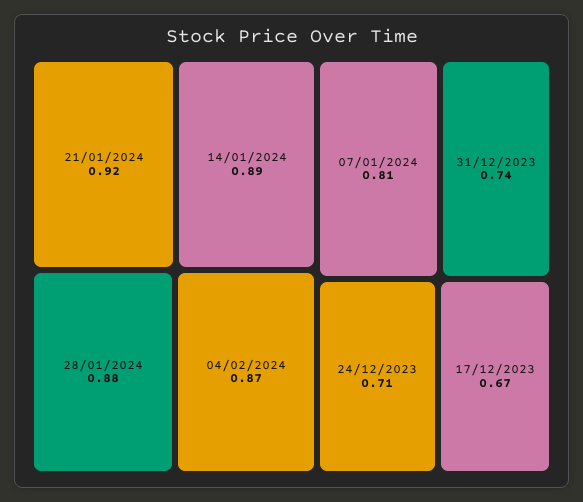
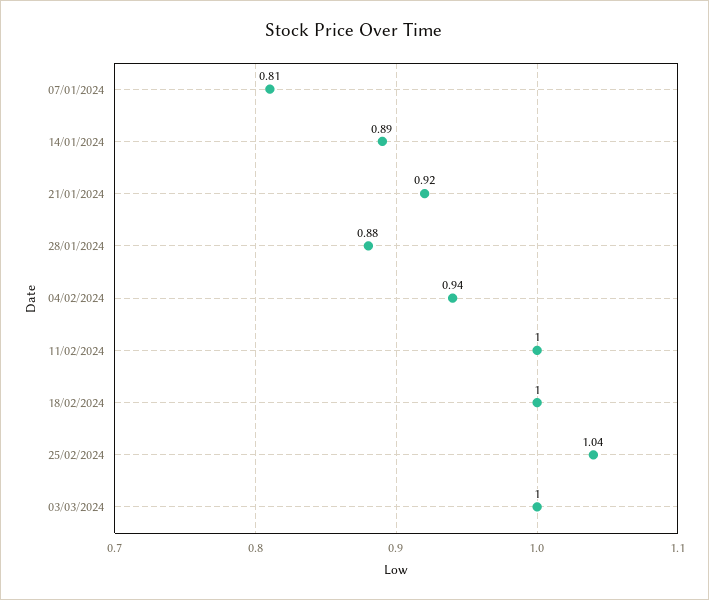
04/02/2024: 0.87 -> 0.94
31/12/2023: 0.74 -> none
24/12/2023: 0.71 -> none
17/12/2023: 0.67 -> none
11/02/2024: none -> 1
18/02/2024: none -> 1
25/02/2024: none -> 1.04
03/03/2024: none -> 1

